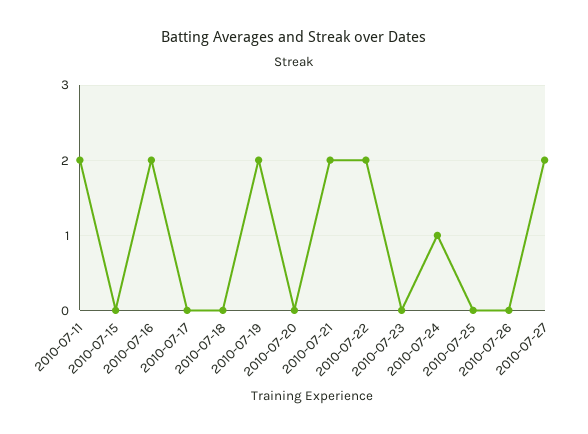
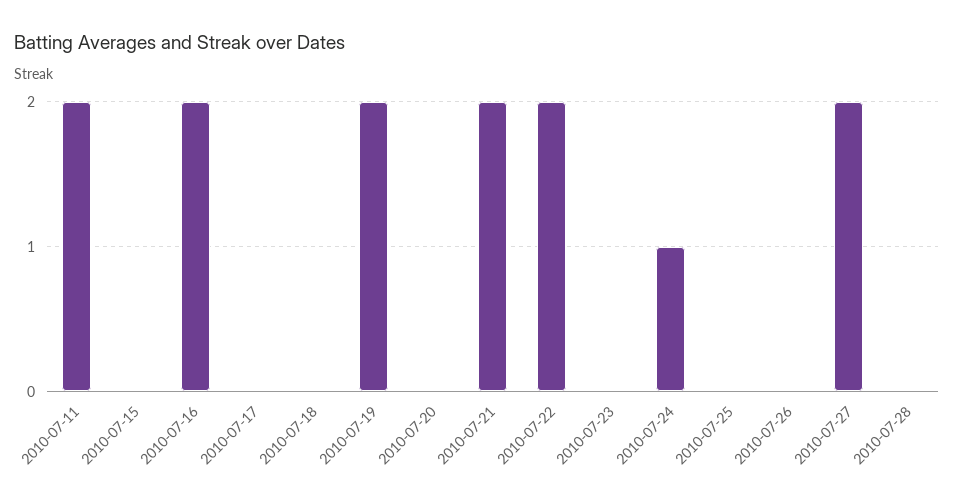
2010-07-28: none -> 0

